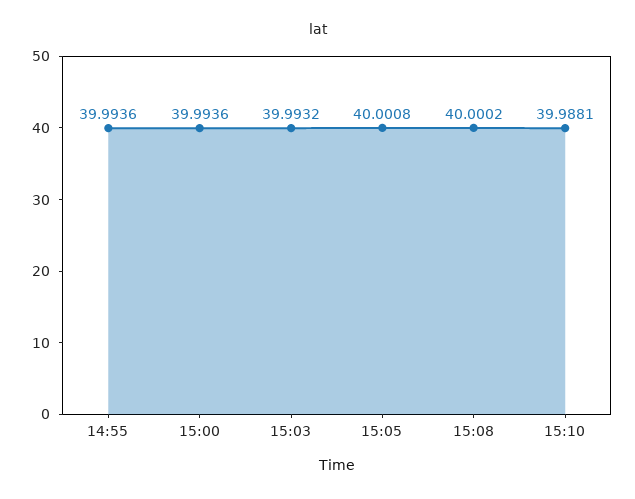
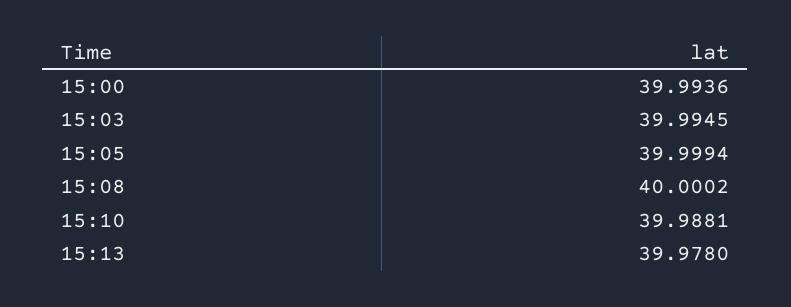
14:55: 39.9936 -> none
15:03: 39.9932 -> 39.9945
15:05: 40.0008 -> 39.9994
15:13: none -> 39.978

